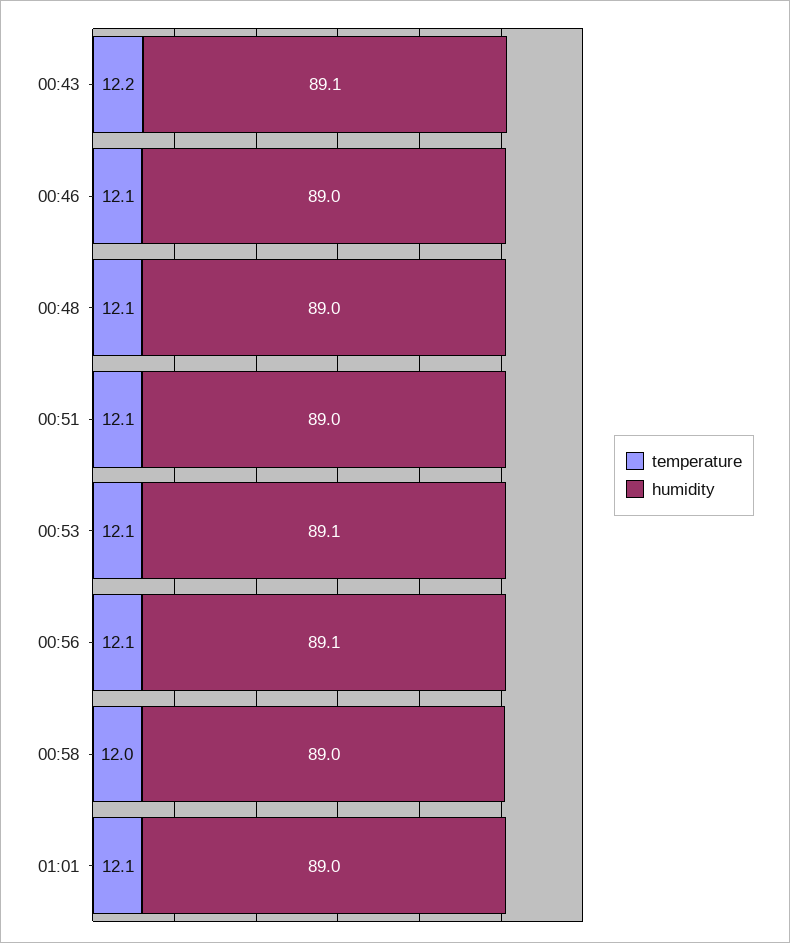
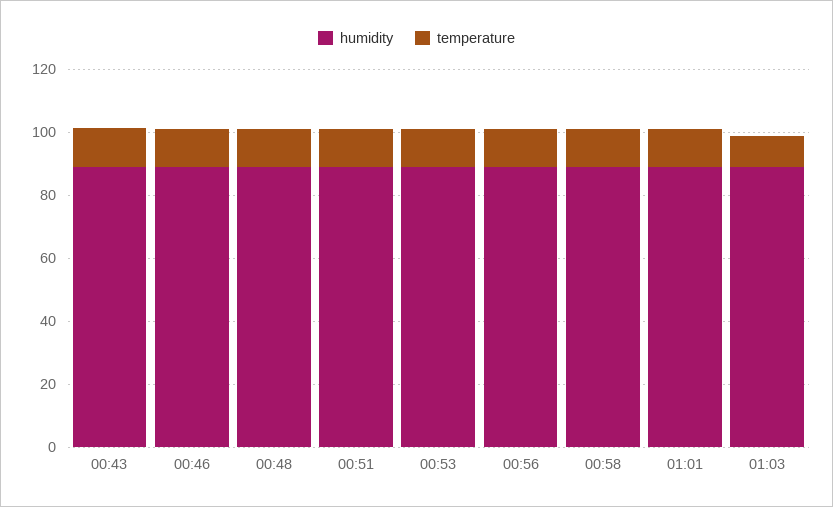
humidity, 01:03: none -> 90
temperature, 01:03: none -> 10

